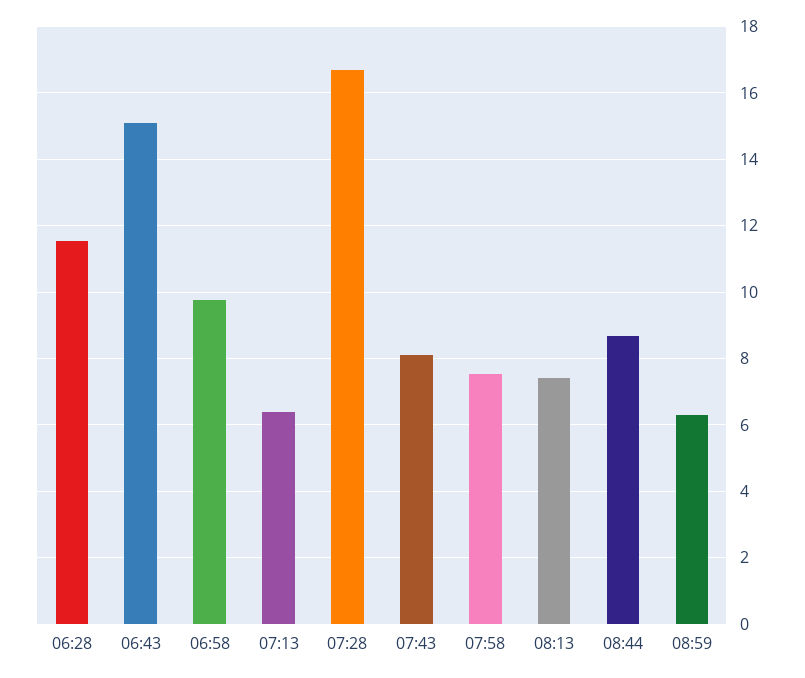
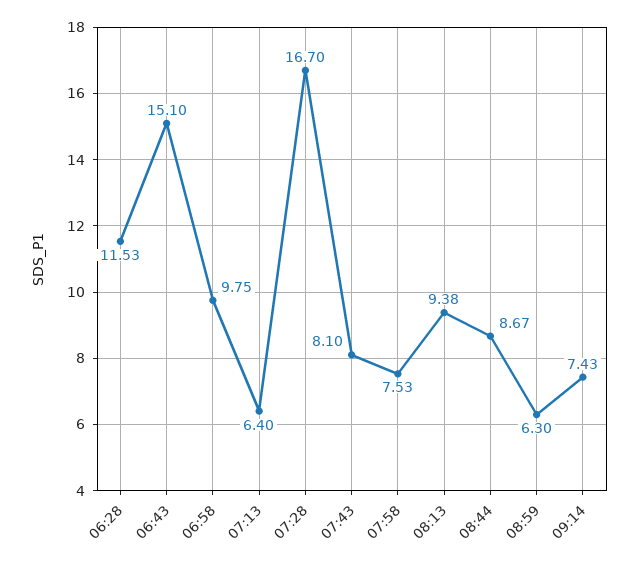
08:13: 7.4 -> 9.38
09:14: none -> 7.43

